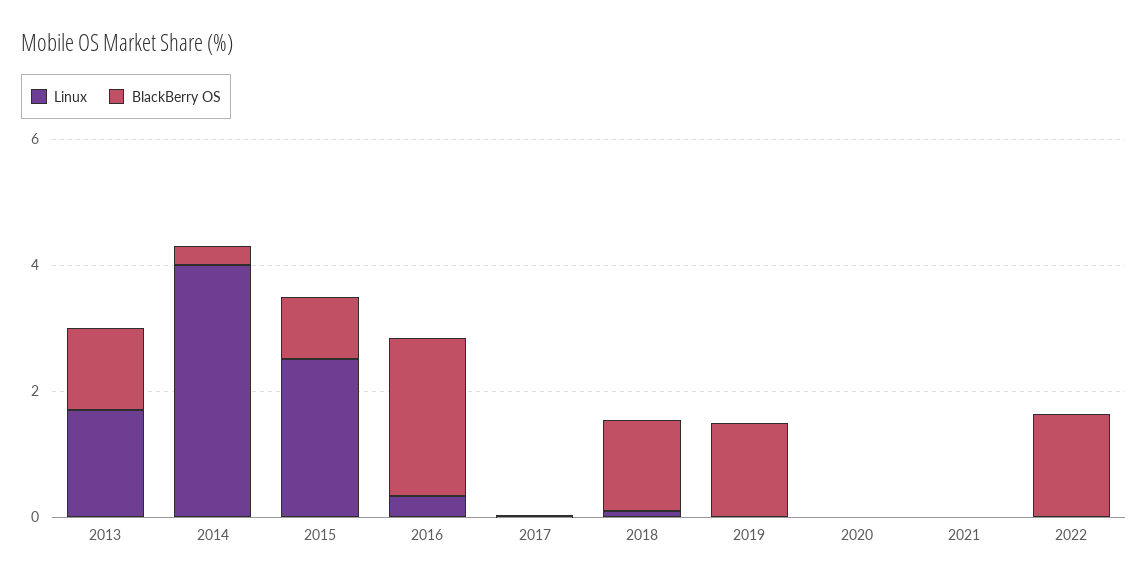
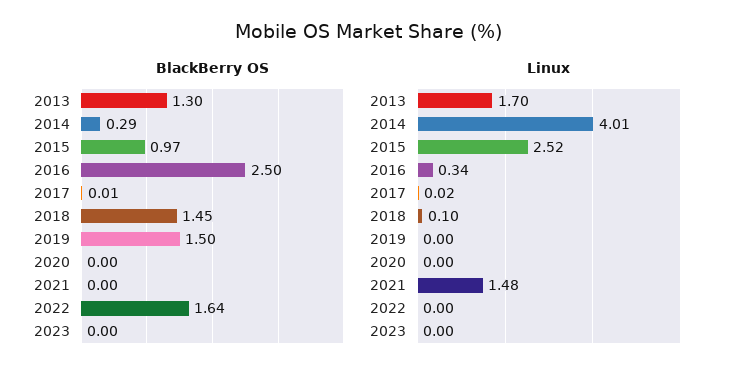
Linux, 2021: 0 -> 1.48
BlackBerry OS, 2023: none -> 0
Linux, 2023: none -> 0

